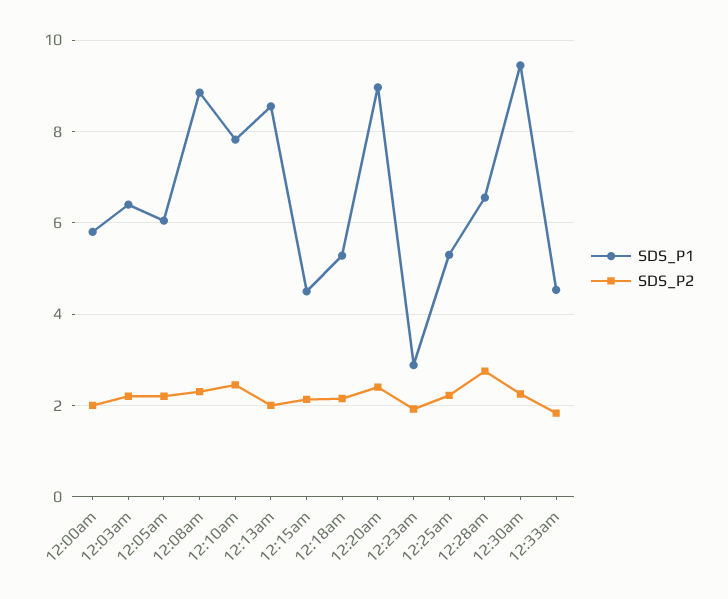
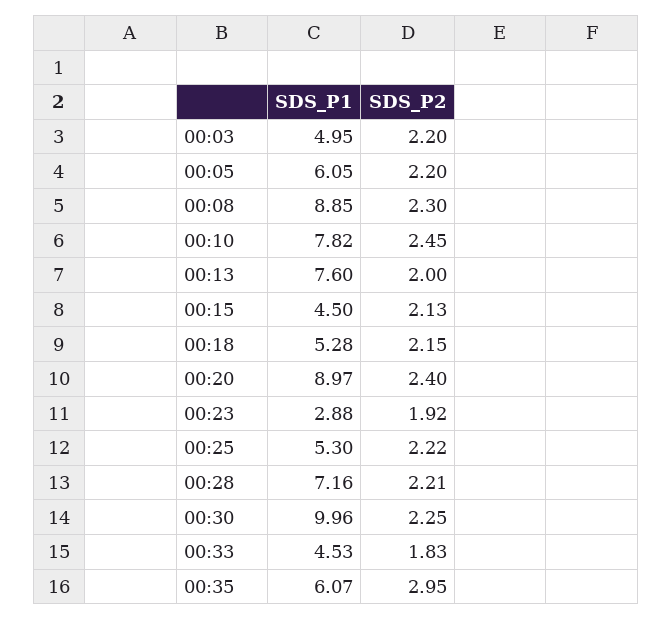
SDS_P1, 12:00am: 5.8 -> none
SDS_P2, 12:00am: 2 -> none
SDS_P1, 12:03am: 6.4 -> 4.95
SDS_P1, 12:13am: 8.6 -> 7.6
SDS_P1, 12:28am: 6.6 -> 7.16
SDS_P2, 12:28am: 2.8 -> 2.21
SDS_P1, 12:30am: 9.4 -> 9.96
SDS_P1, 00:35: none -> 6.07
SDS_P2, 00:35: none -> 2.95

